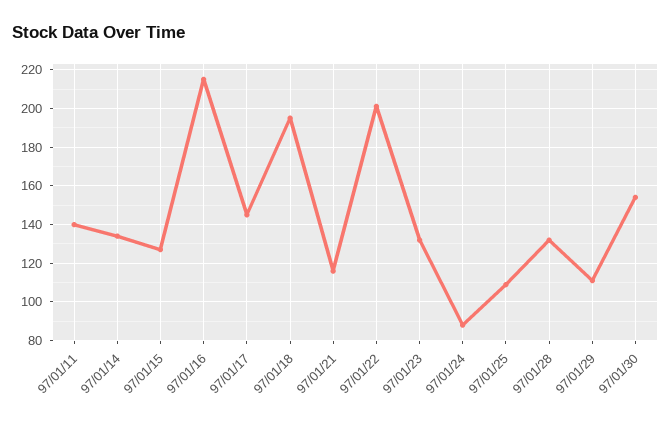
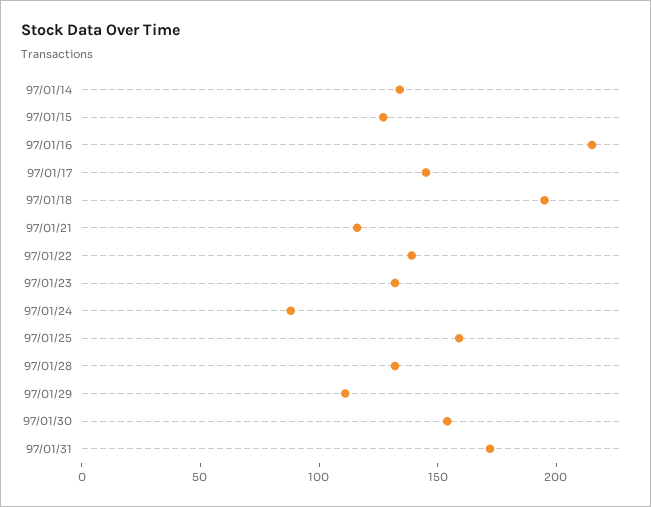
97/01/11: 140 -> none
97/01/22: 200 -> 140
97/01/25: 110 -> 160
97/01/31: none -> 170

